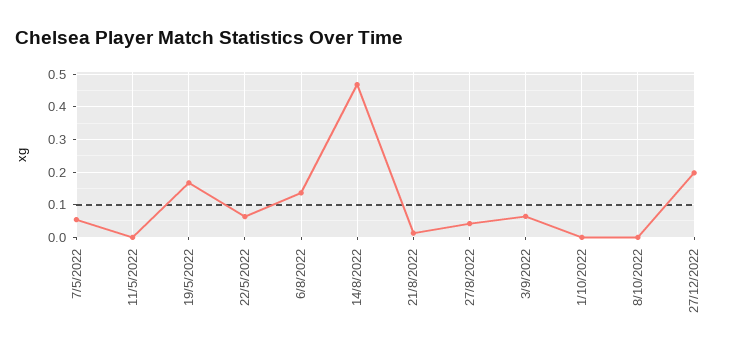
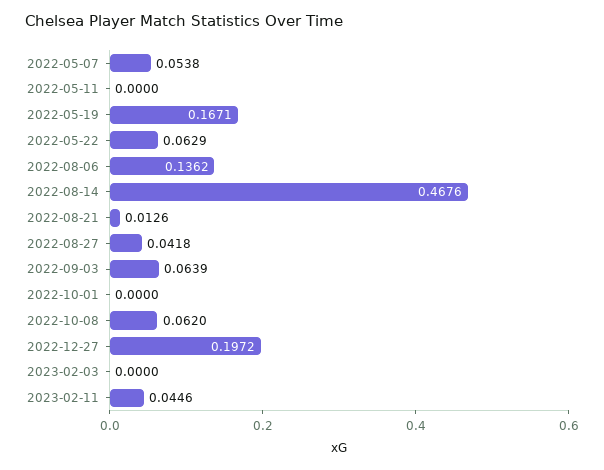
8/10/2022: 0 -> 0.062
2023-02-03: none -> 0
2023-02-11: none -> 0.0446

